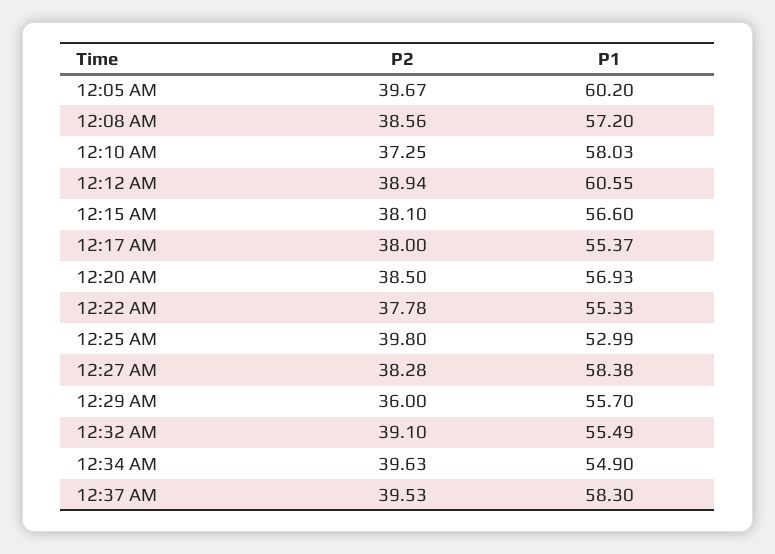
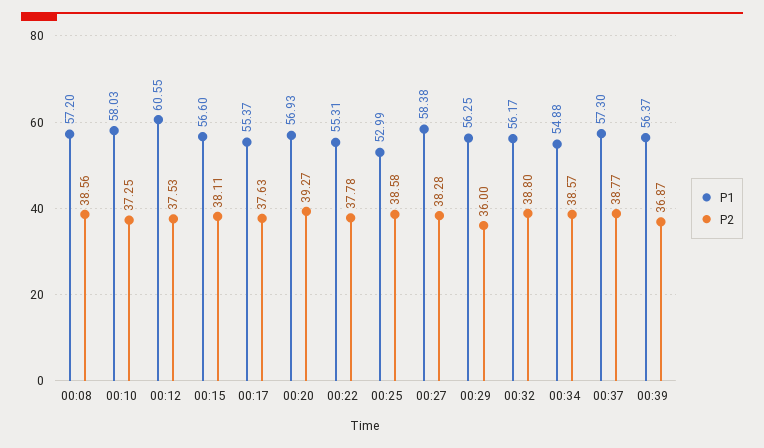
P2, 12:05 AM: 39.67 -> none
P1, 12:05 AM: 60.2 -> none
P2, 12:12 AM: 38.94 -> 37.53
P2, 12:15 AM: 38.1 -> 38.11
P2, 12:17 AM: 38 -> 37.63
P2, 12:20 AM: 38.5 -> 39.27
P1, 12:22 AM: 55.33 -> 55.31
P2, 12:25 AM: 39.8 -> 38.58
P1, 12:29 AM: 55.7 -> 56.25
P2, 12:32 AM: 39.1 -> 38.8
P1, 12:32 AM: 55.49 -> 56.17
P2, 12:34 AM: 39.63 -> 38.57
P1, 12:34 AM: 54.9 -> 54.88
P2, 12:37 AM: 39.53 -> 38.77
P1, 12:37 AM: 58.3 -> 57.3
P1, 00:39: none -> 56.37
P2, 00:39: none -> 36.87

